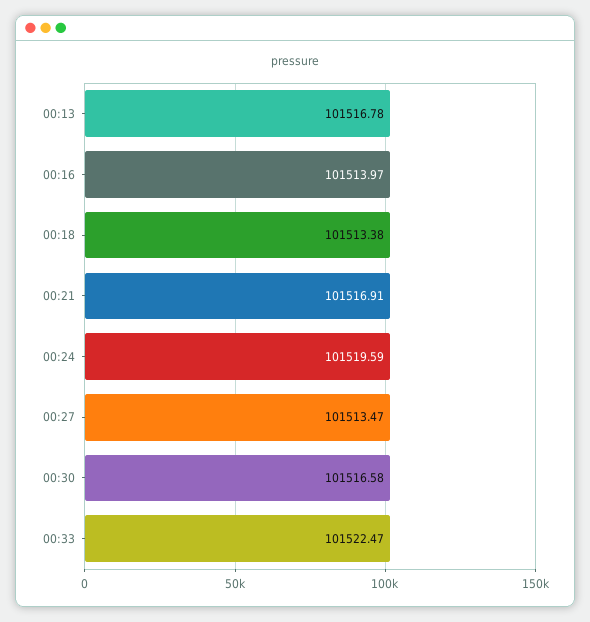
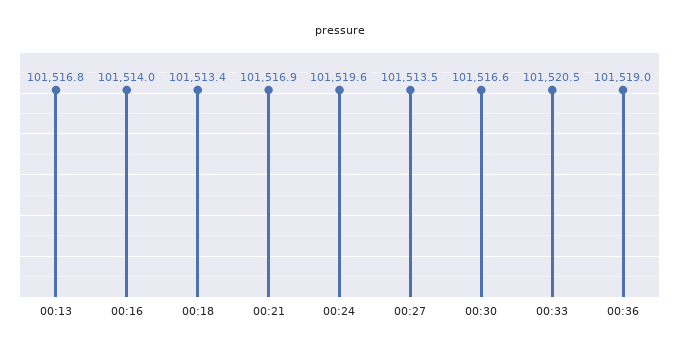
00:33: 101522.47 -> 101520.5
00:36: none -> 101519

